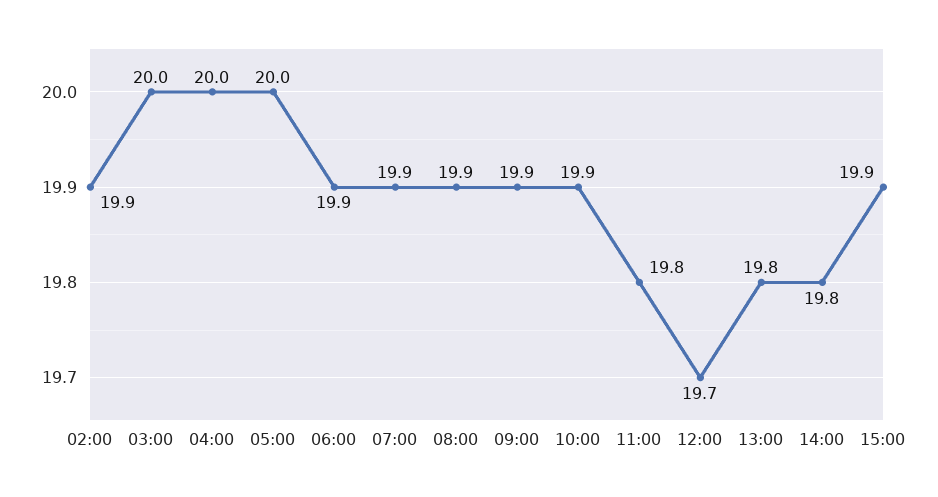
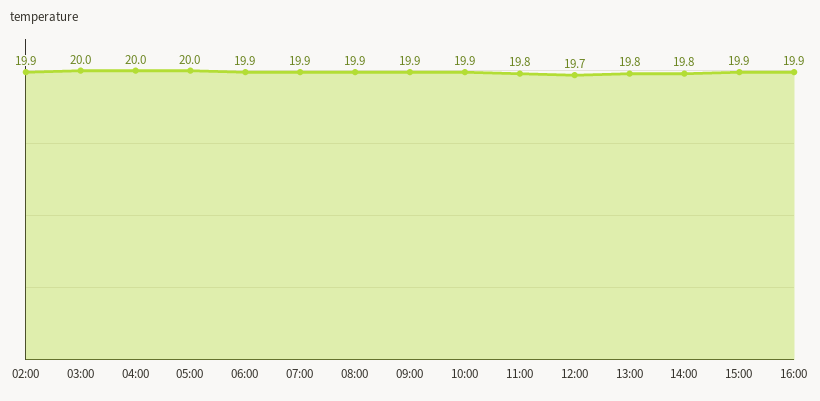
16:00: none -> 19.9

